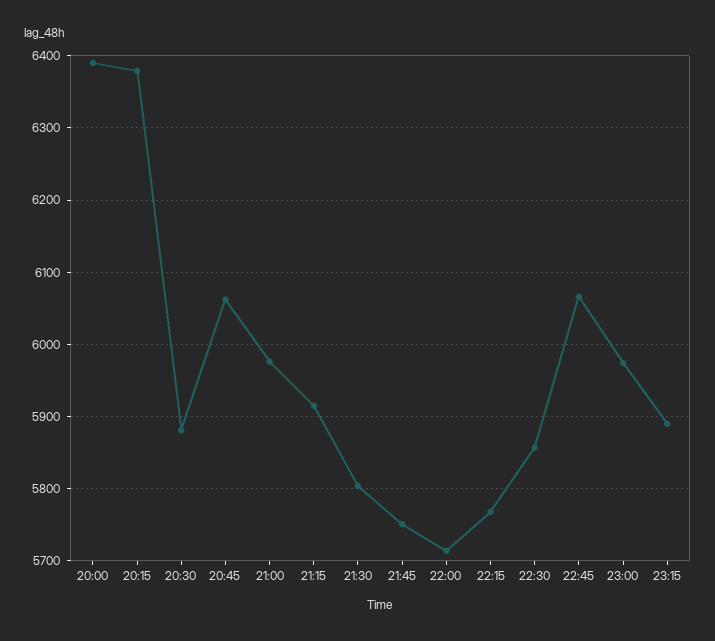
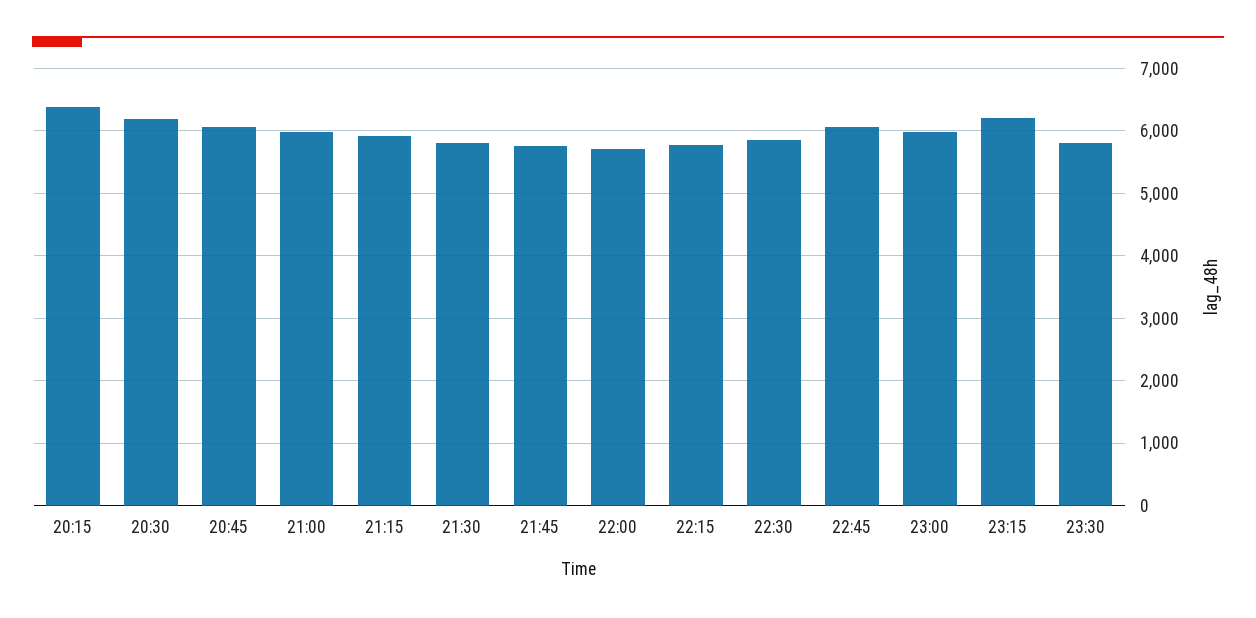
20:00: 6390 -> none
20:30: 5880 -> 6200
23:15: 5890 -> 6200
23:30: none -> 5800

